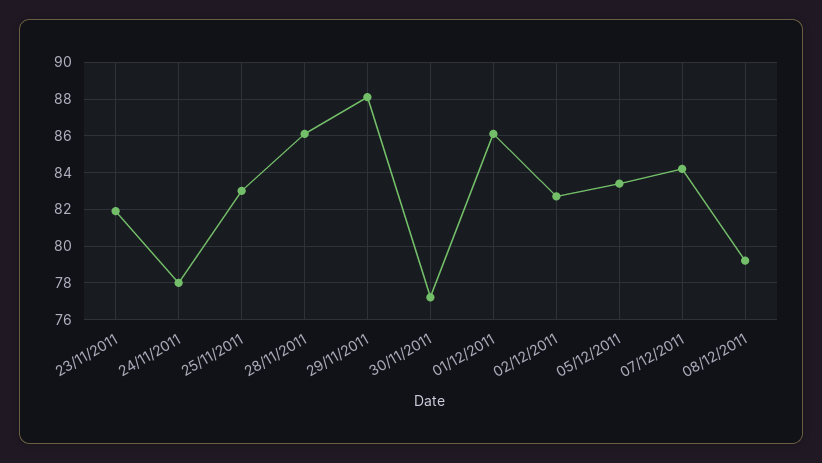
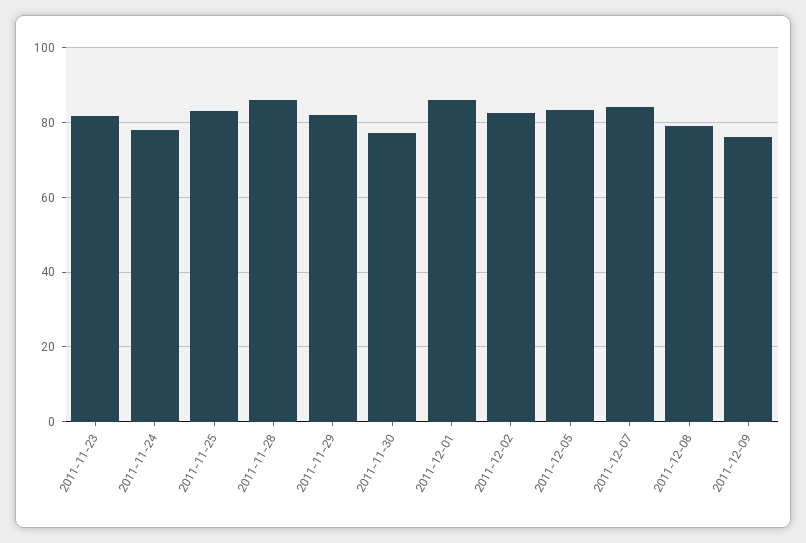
29/11/2011: 88 -> 82
2011-12-09: none -> 76

